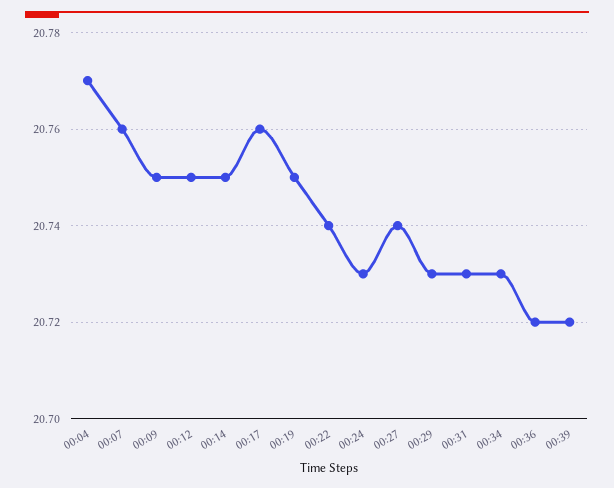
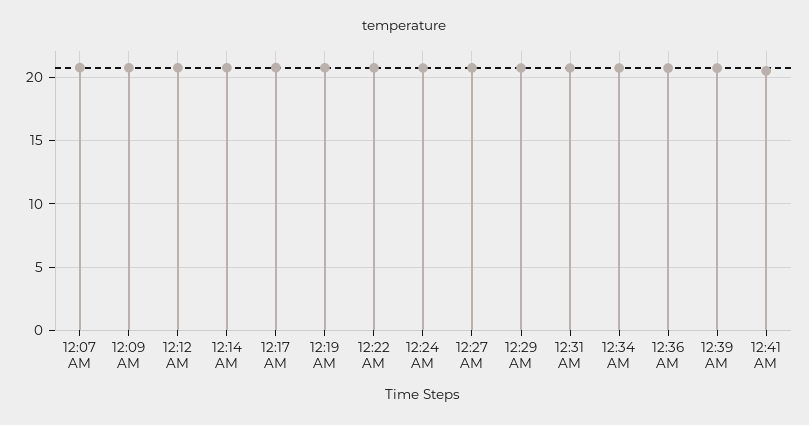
00:04: 20.77 -> none
12:41 AM: none -> 20.5

